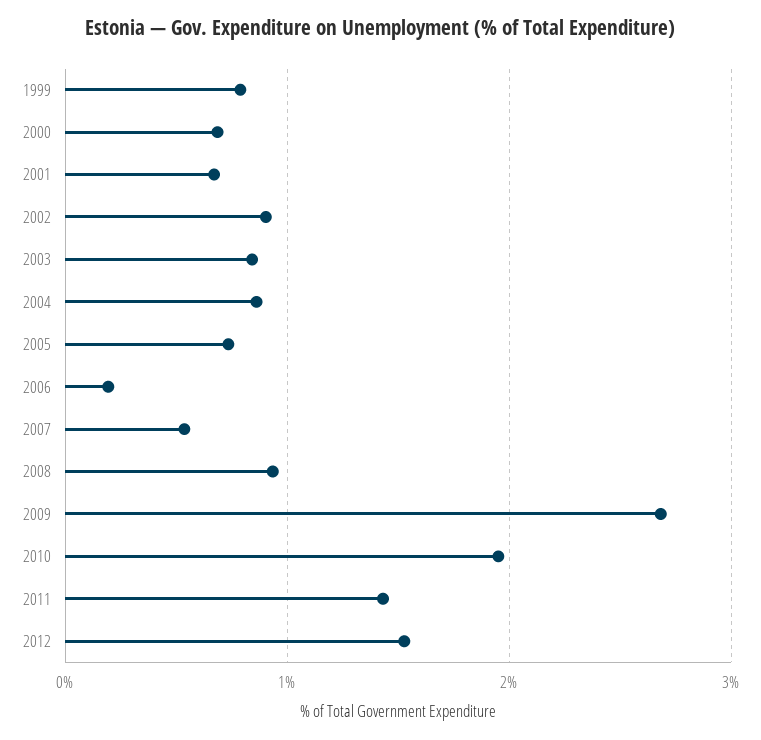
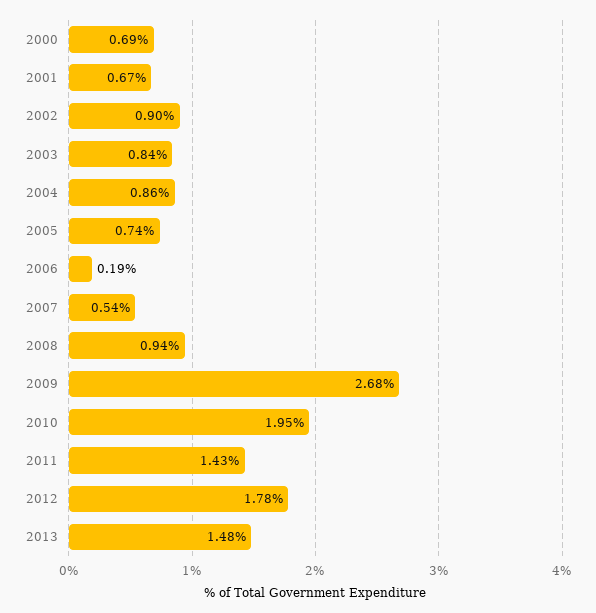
1999: 0.8 -> none
2012: 1.5 -> 1.78
2013: none -> 1.48

